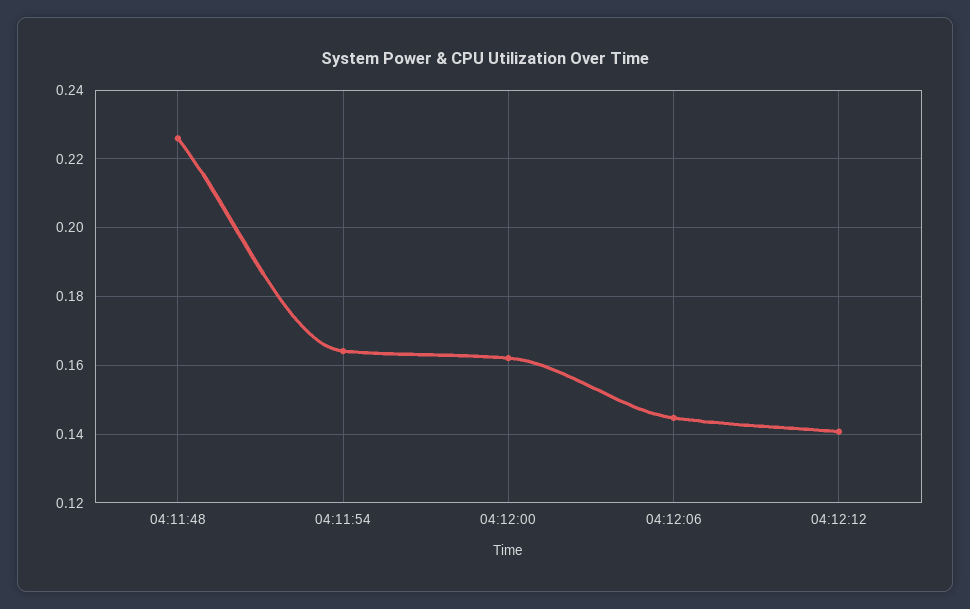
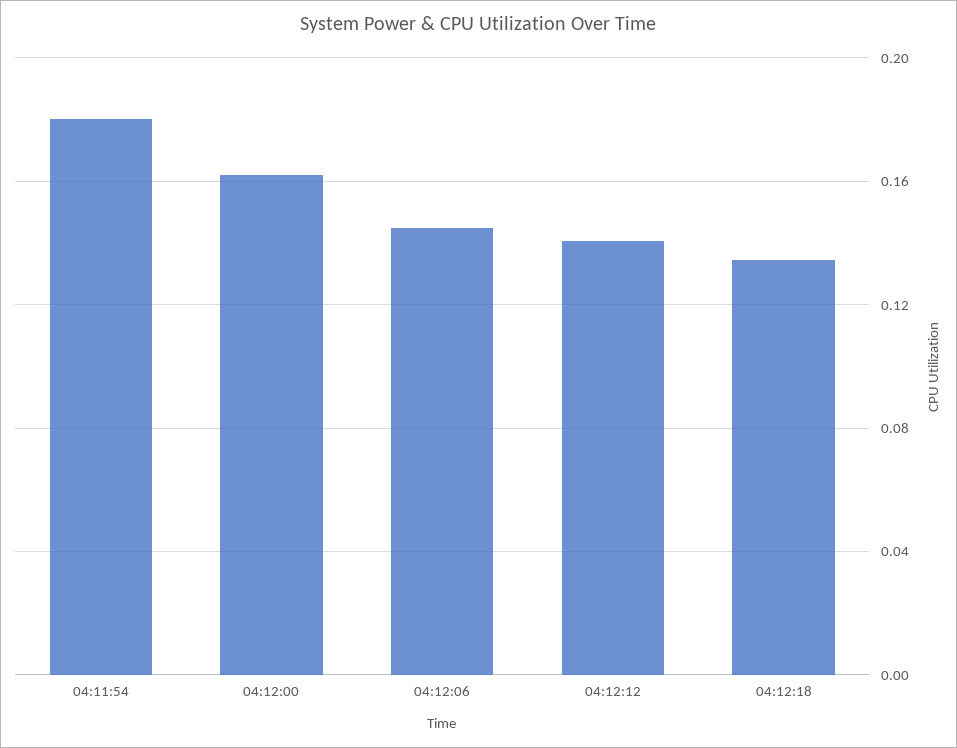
04:11:48: 0.226 -> none
04:11:54: 0.164 -> 0.18
04:12:18: none -> 0.135

